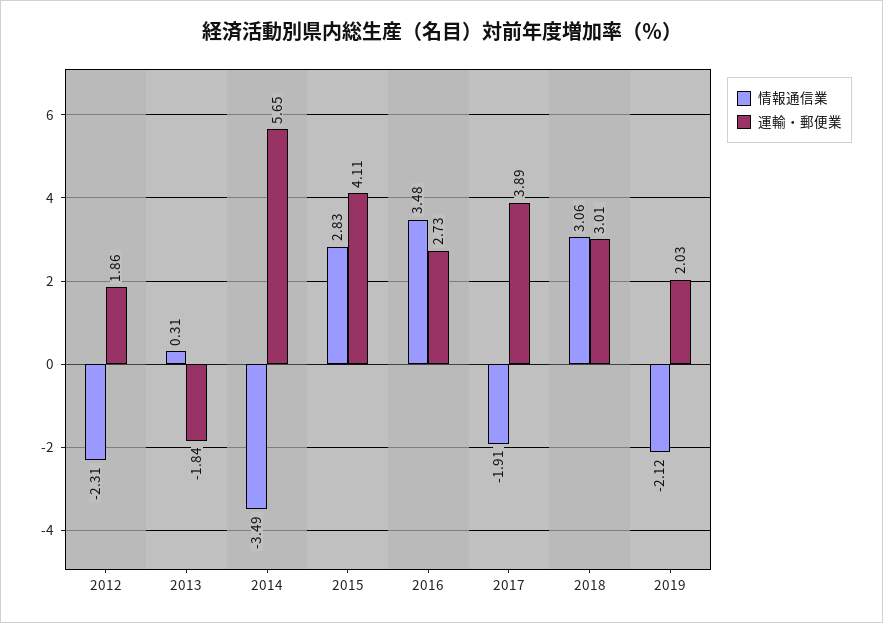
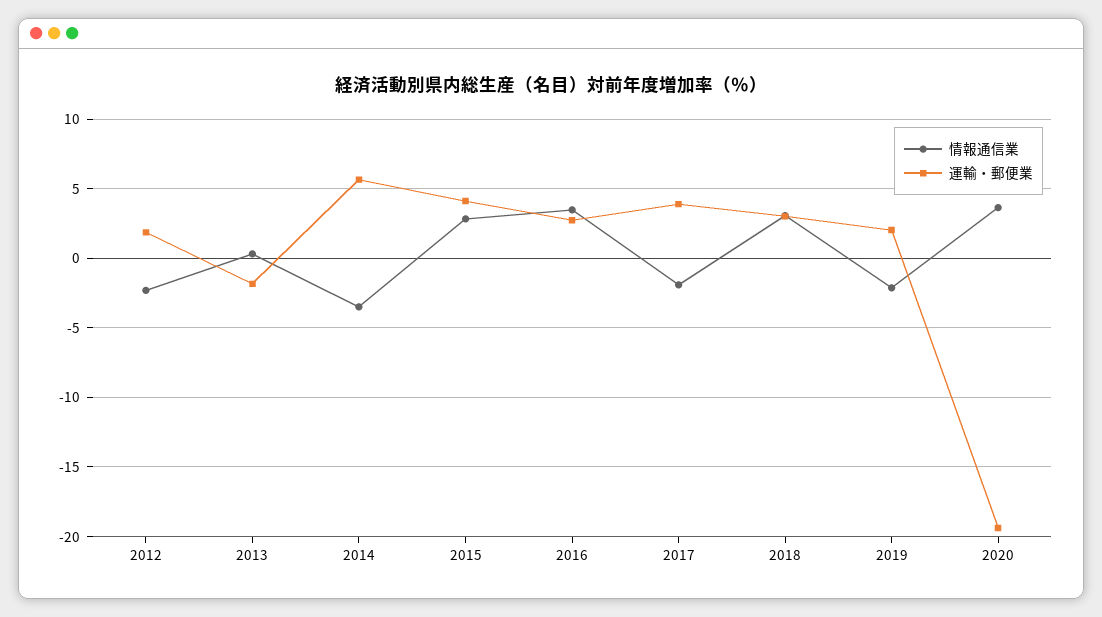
情報通信業, 2020: none -> 3.5
運輸・郵便業, 2020: none -> -19.5

